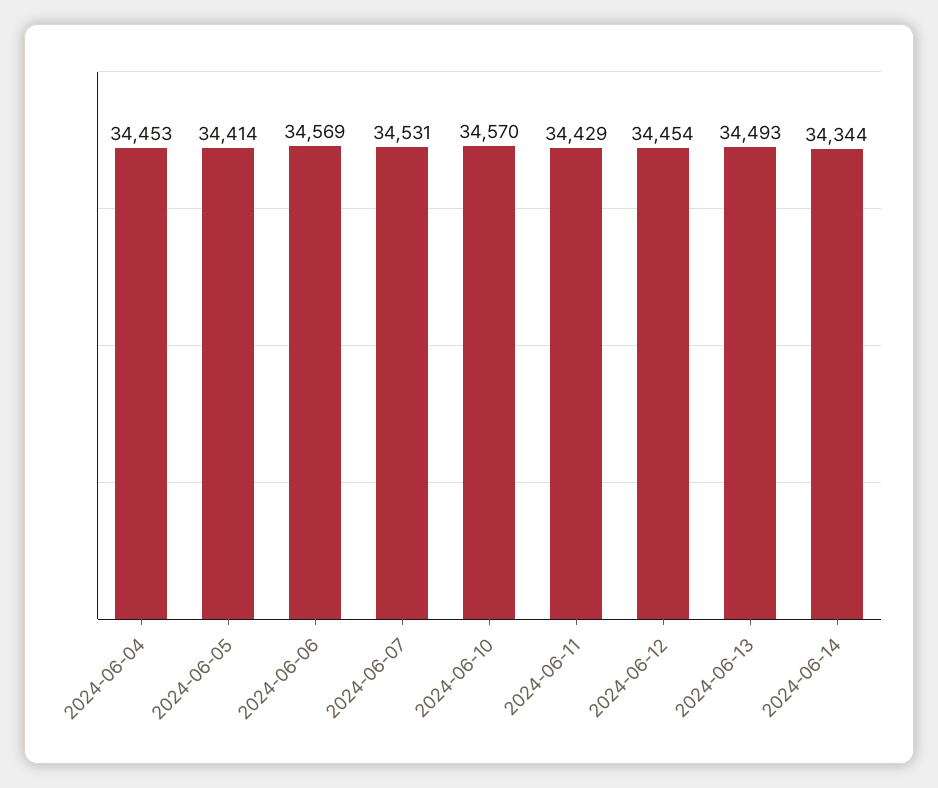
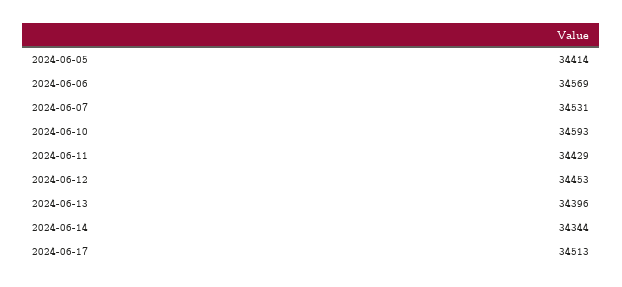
2024-06-04: 34453 -> none
2024-06-10: 34570 -> 34593
2024-06-12: 34454 -> 34453
2024-06-13: 34493 -> 34396
2024-06-17: none -> 34513

